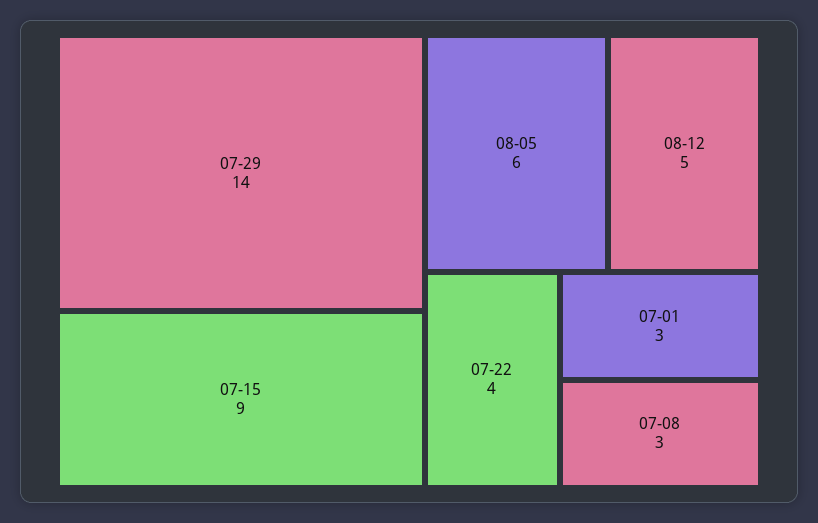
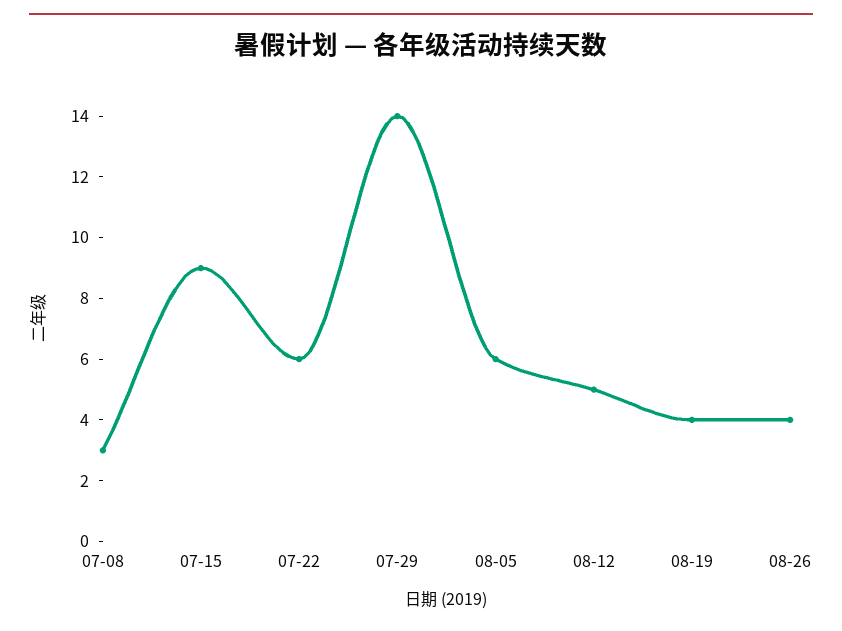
07-22: 4 -> 6
07-01: 3 -> none
08-19: none -> 4
08-26: none -> 4

